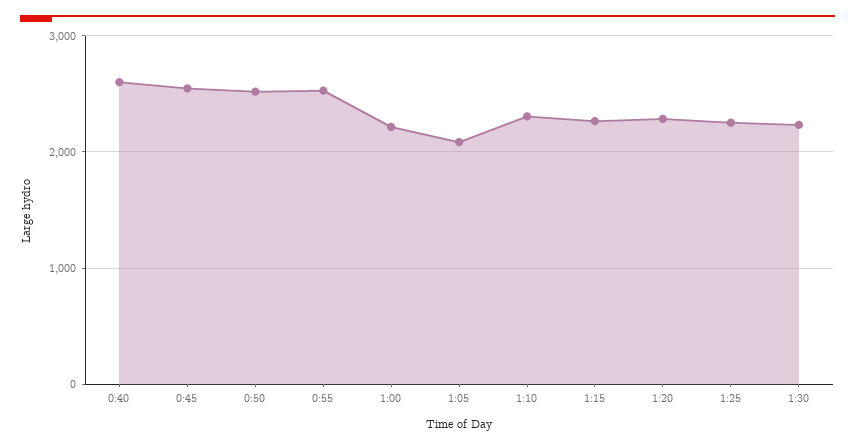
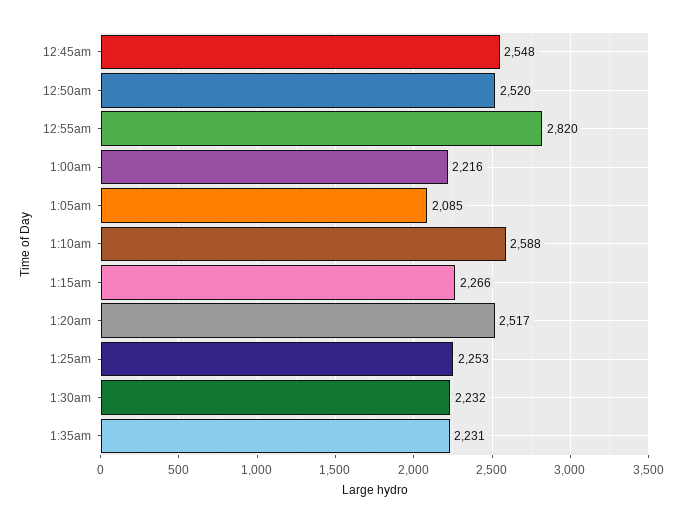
0:40: 2600 -> none
0:55: 2500 -> 2820
1:10: 2300 -> 2588
1:20: 2300 -> 2517
1:35am: none -> 2231

